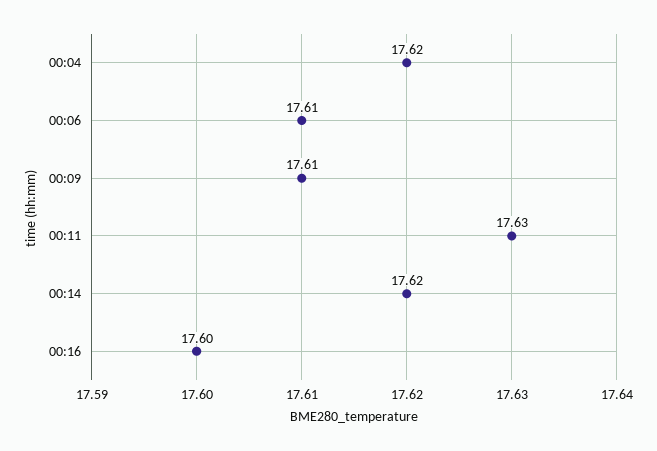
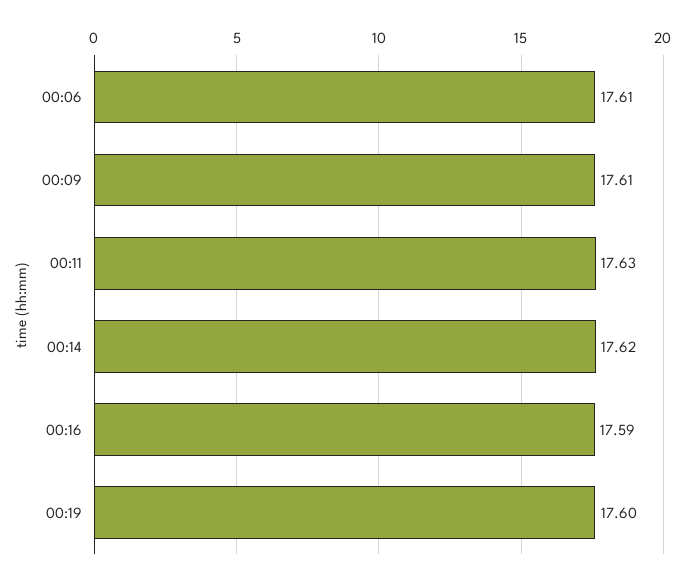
00:04: 17.62 -> none
00:16: 17.6 -> 17.59
00:19: none -> 17.6

